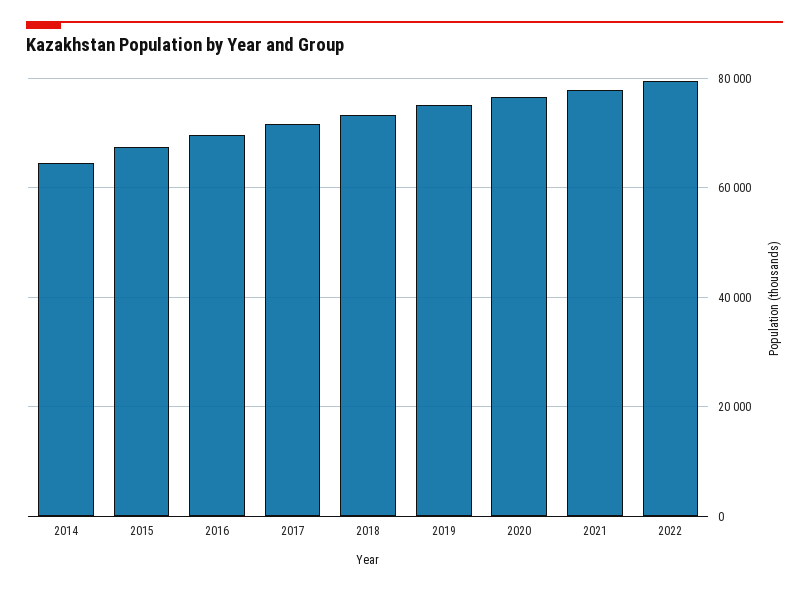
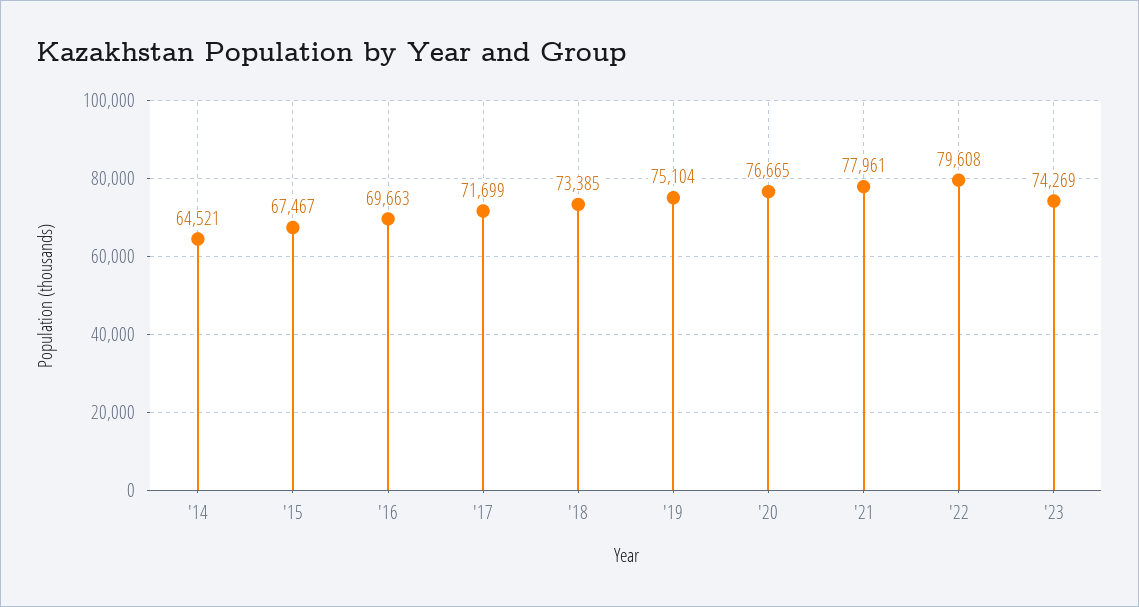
'23: none -> 74269

